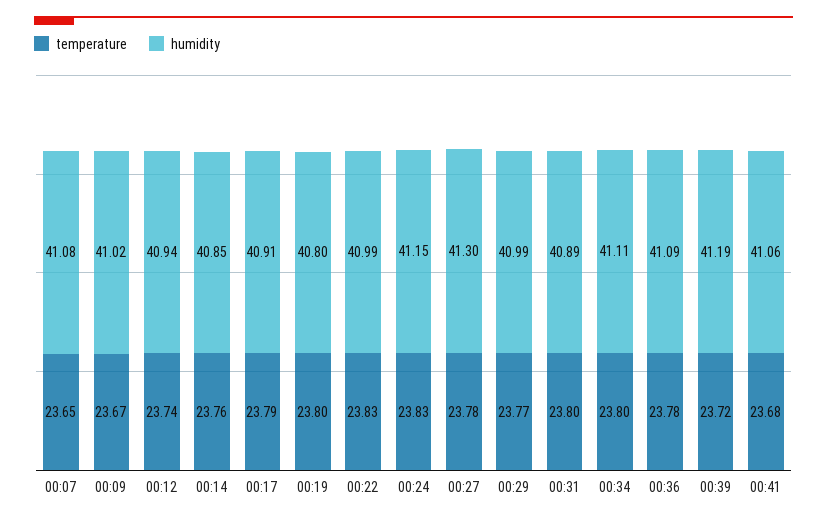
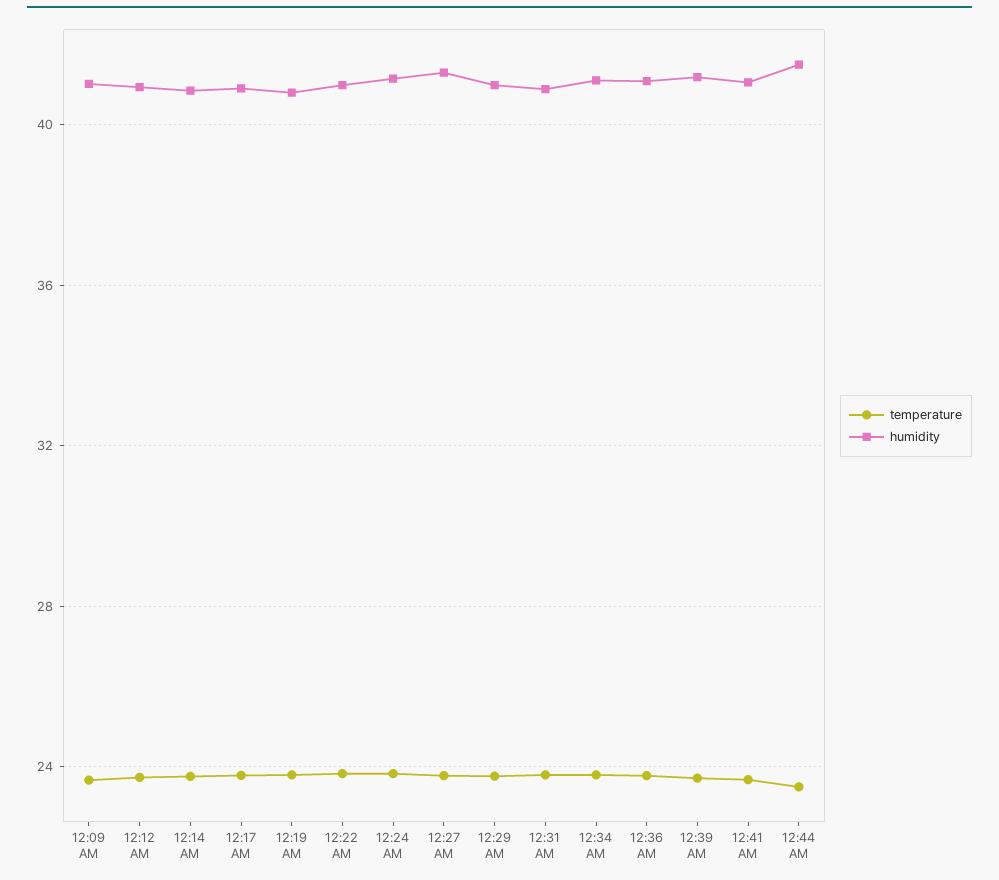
temperature, 00:07: 23.65 -> none
humidity, 00:07: 41.08 -> none
temperature, 12:44 AM: none -> 23.5
humidity, 12:44 AM: none -> 41.5

